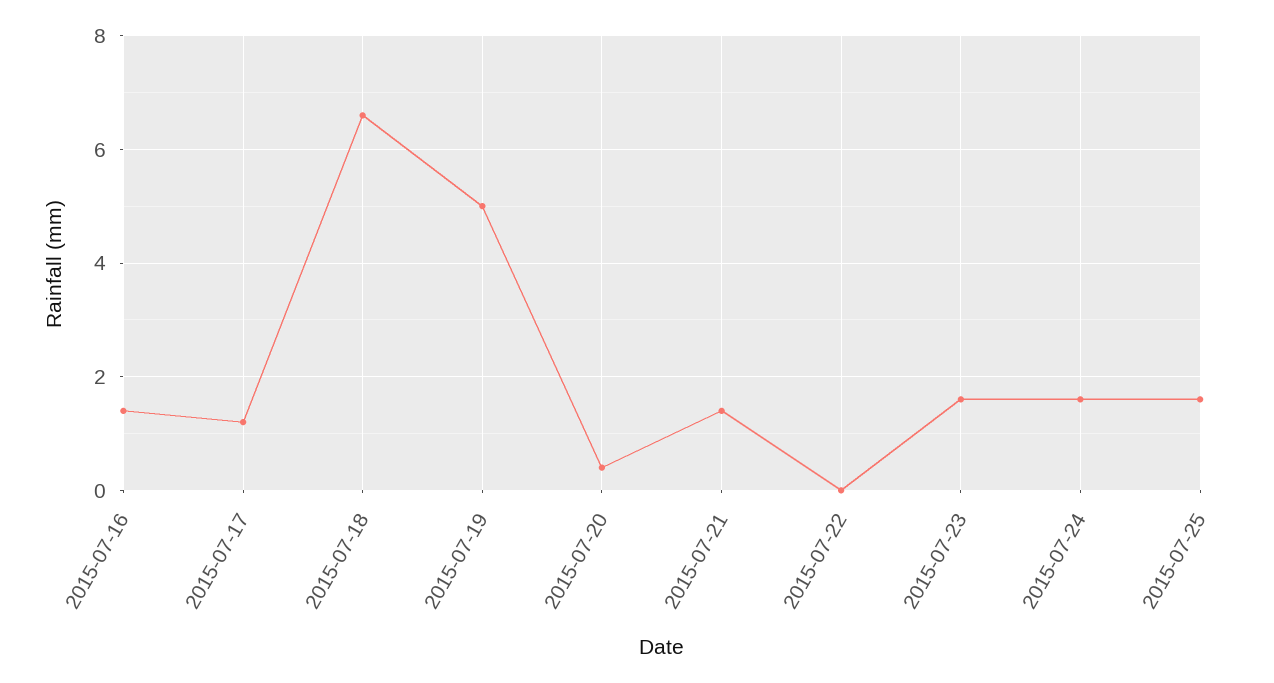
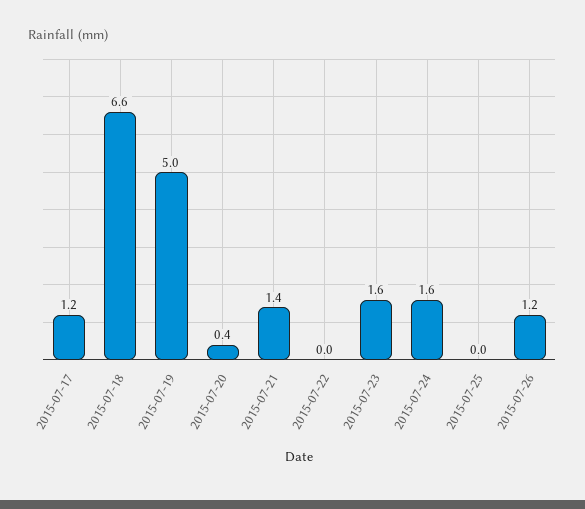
2015-07-16: 1.5 -> none
2015-07-25: 1.5 -> 0
2015-07-26: none -> 1.2

